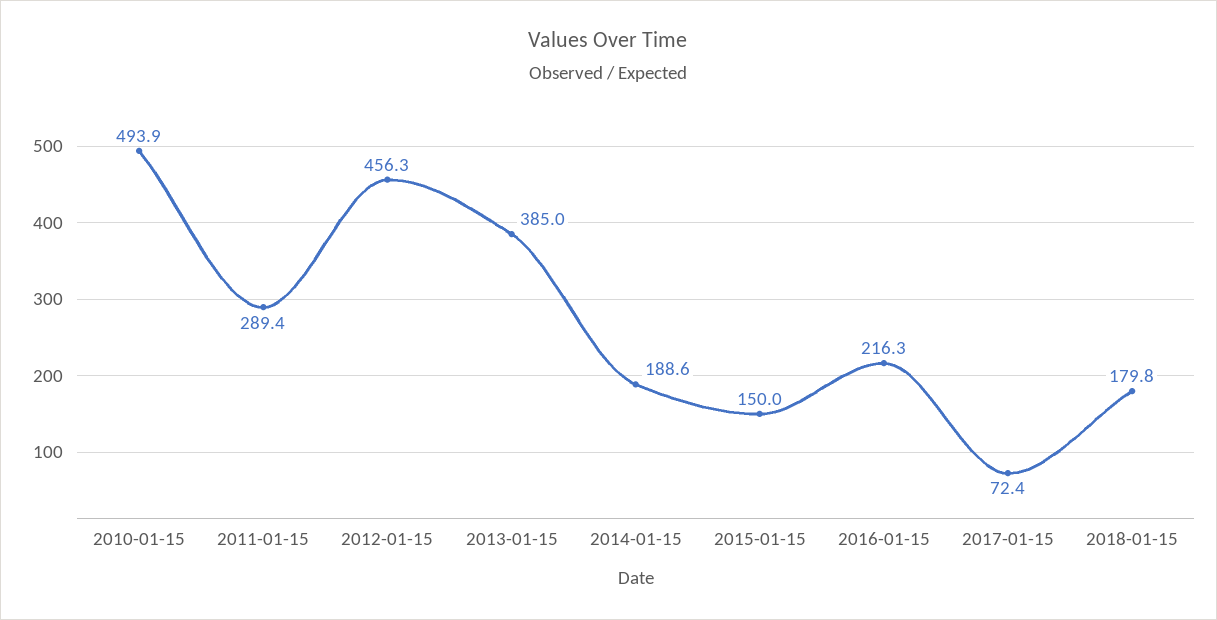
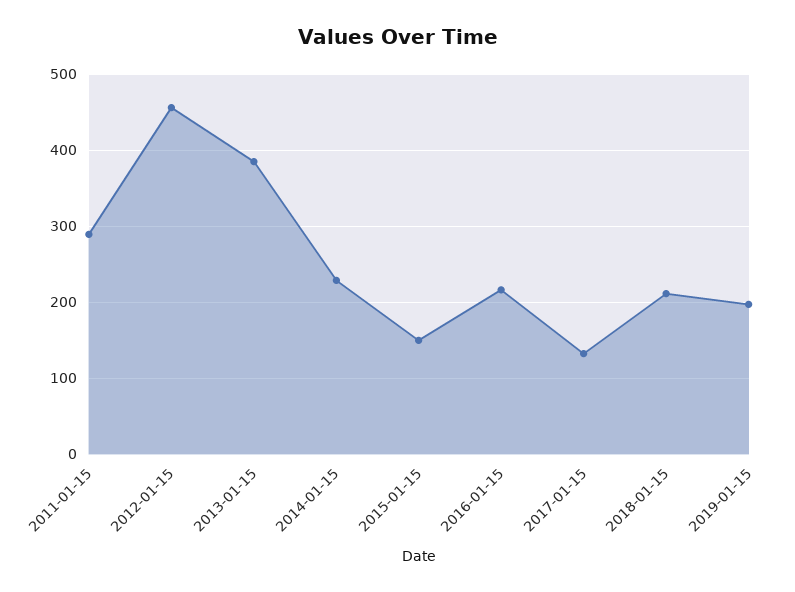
2010-01-15: 493.9 -> none
2014-01-15: 188.6 -> 230
2017-01-15: 72.4 -> 130
2018-01-15: 179.8 -> 210
2019-01-15: none -> 200

